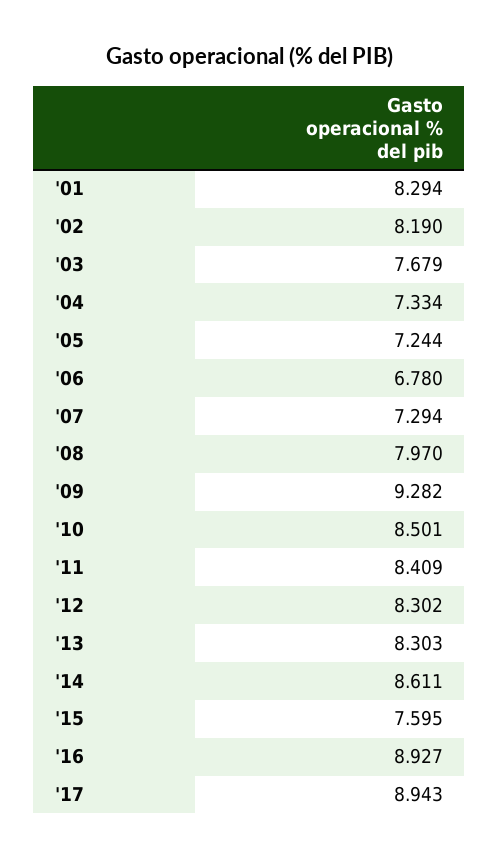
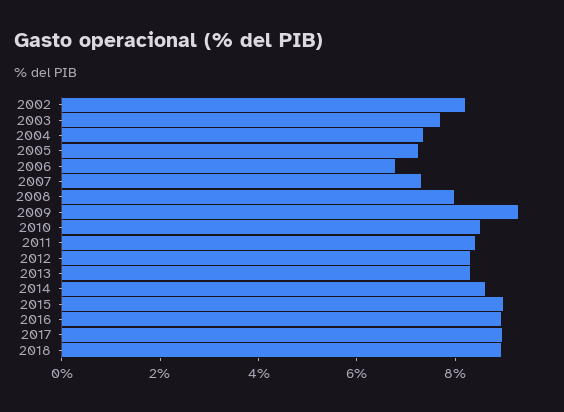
'01: 8.294 -> none
'15: 7.595 -> 9
2018: none -> 9

